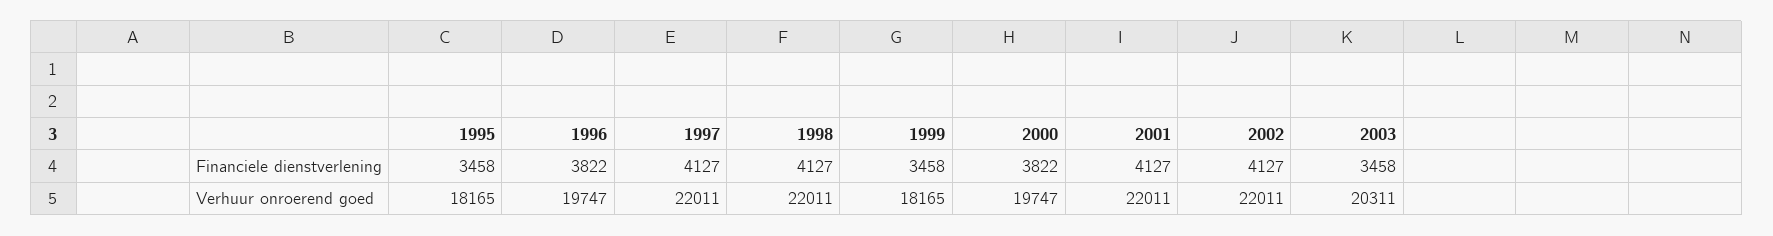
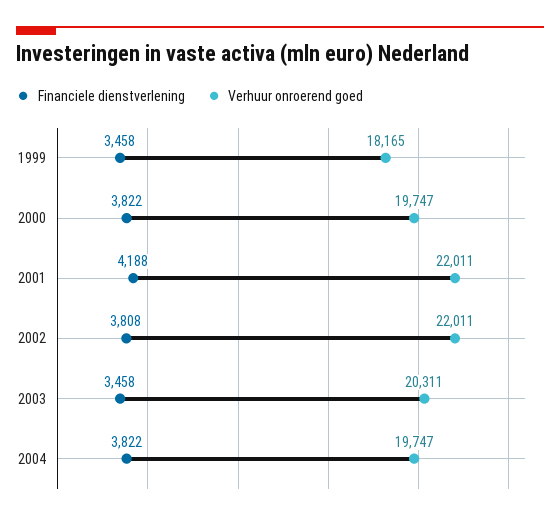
Financiele dienstverlening, 1995: 3458 -> none
Financiele dienstverlening, 1996: 3822 -> none
Financiele dienstverlening, 1997: 4127 -> none
Financiele dienstverlening, 1998: 4127 -> none
Financiele dienstverlening, 2001: 4127 -> 4188
Financiele dienstverlening, 2002: 4127 -> 3808
Verhuur onroerend goed, 1995: 18165 -> none
Verhuur onroerend goed, 1996: 19747 -> none
Verhuur onroerend goed, 1997: 22011 -> none
Verhuur onroerend goed, 1998: 22011 -> none
Financiele dienstverlening, 2004: none -> 3822
Verhuur onroerend goed, 2004: none -> 19747

